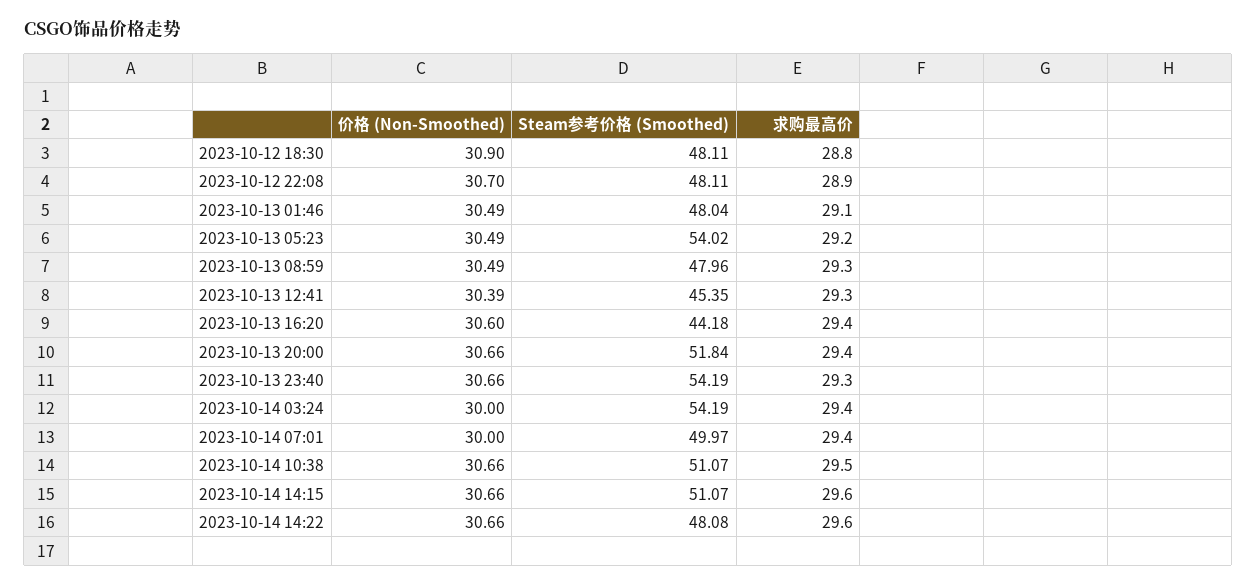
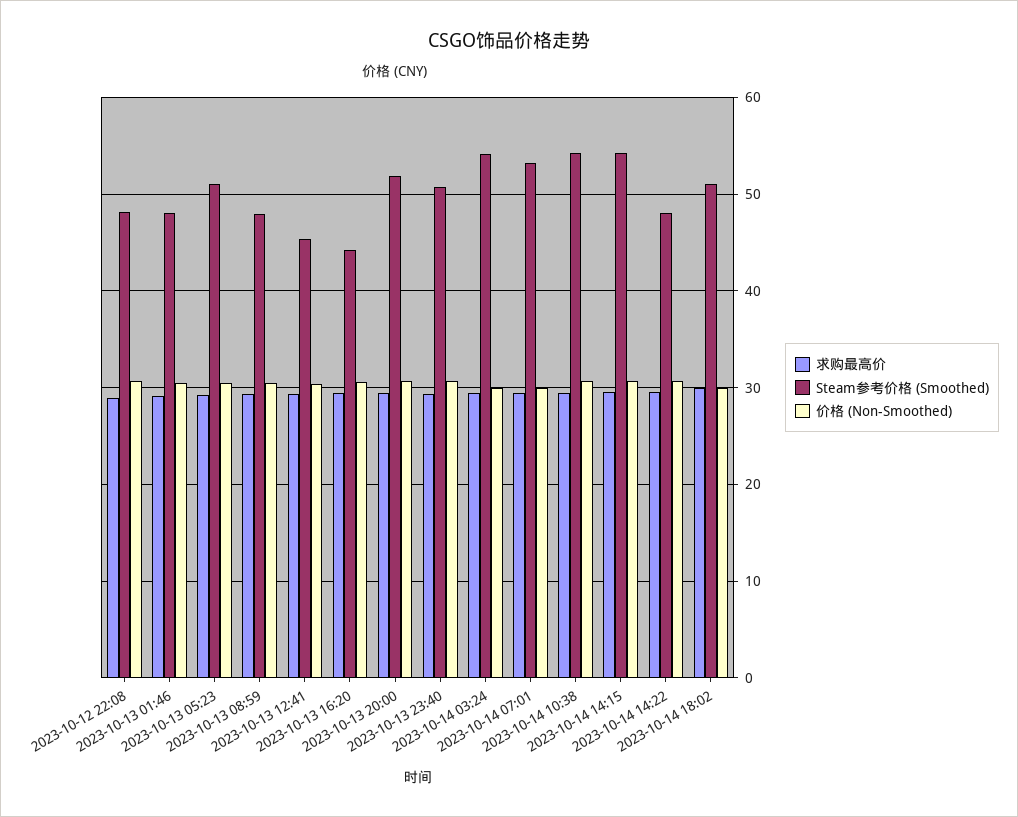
价格 (Non-Smoothed), 2023-10-12 18:30: 30.9 -> none
Steam参考价格 (Smoothed), 2023-10-12 18:30: 48.11 -> none
求购最高价, 2023-10-12 18:30: 28.8 -> none
Steam参考价格 (Smoothed), 2023-10-13 05:23: 54.02 -> 51
Steam参考价格 (Smoothed), 2023-10-13 23:40: 54.19 -> 51
Steam参考价格 (Smoothed), 2023-10-14 07:01: 49.97 -> 53
Steam参考价格 (Smoothed), 2023-10-14 10:38: 51.07 -> 54
Steam参考价格 (Smoothed), 2023-10-14 14:15: 51.07 -> 54
求购最高价, 2023-10-14 18:02: none -> 30
Steam参考价格 (Smoothed), 2023-10-14 18:02: none -> 51
价格 (Non-Smoothed), 2023-10-14 18:02: none -> 30

